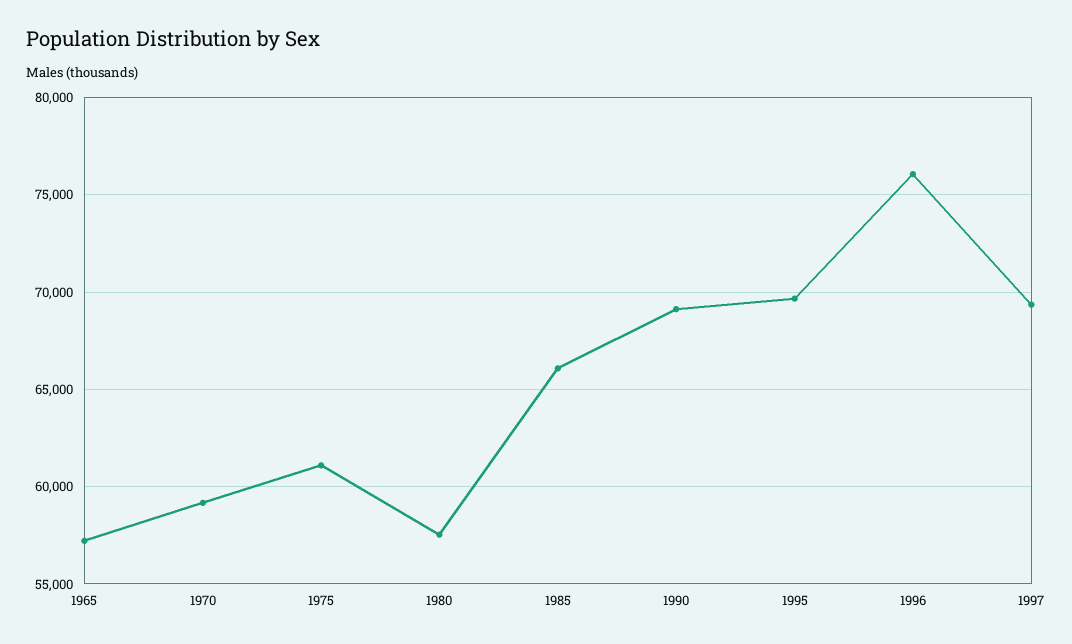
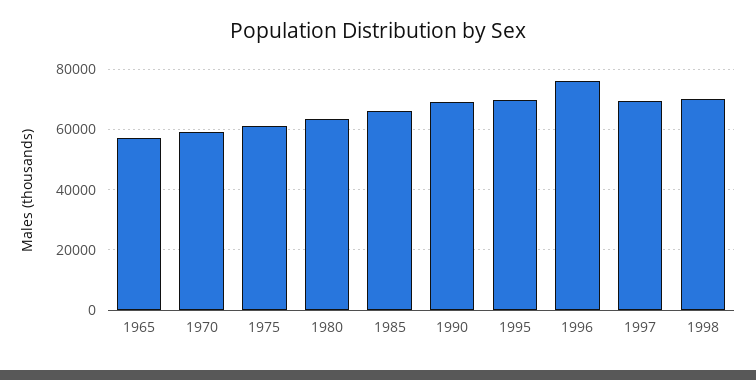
1980: 57500 -> 64000
1998: none -> 70000

